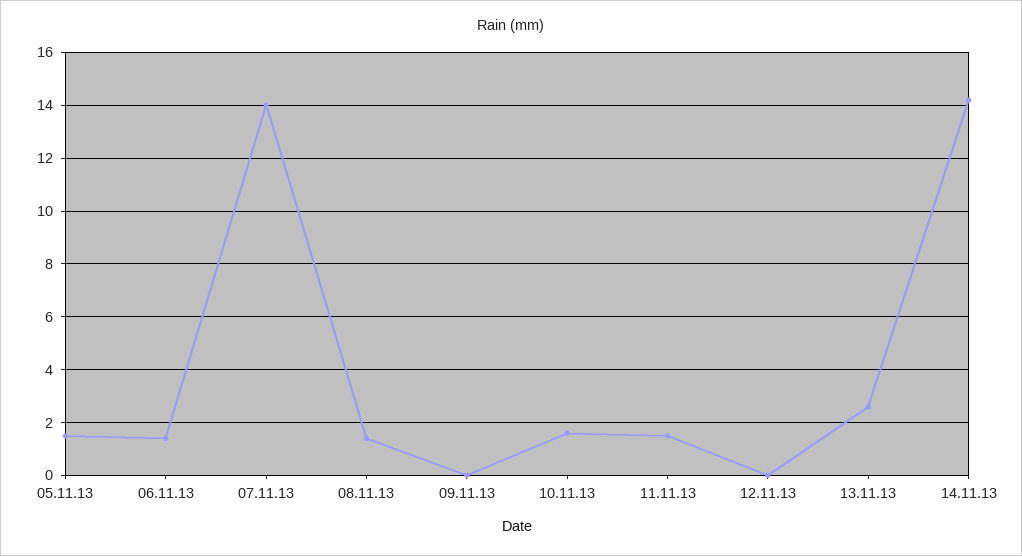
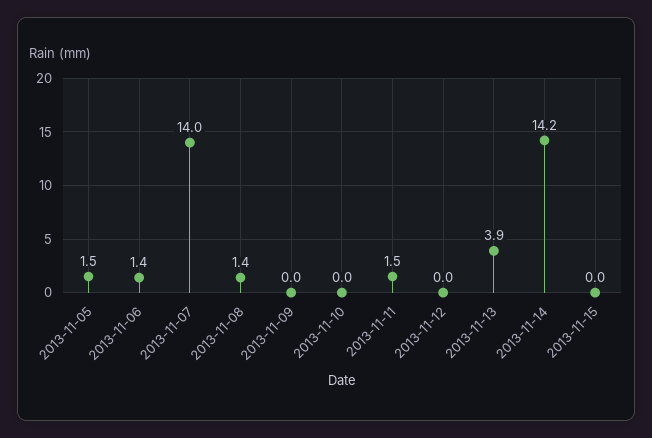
10.11.13: 1.5 -> 0
13.11.13: 2.5 -> 3.9
2013-11-15: none -> 0

